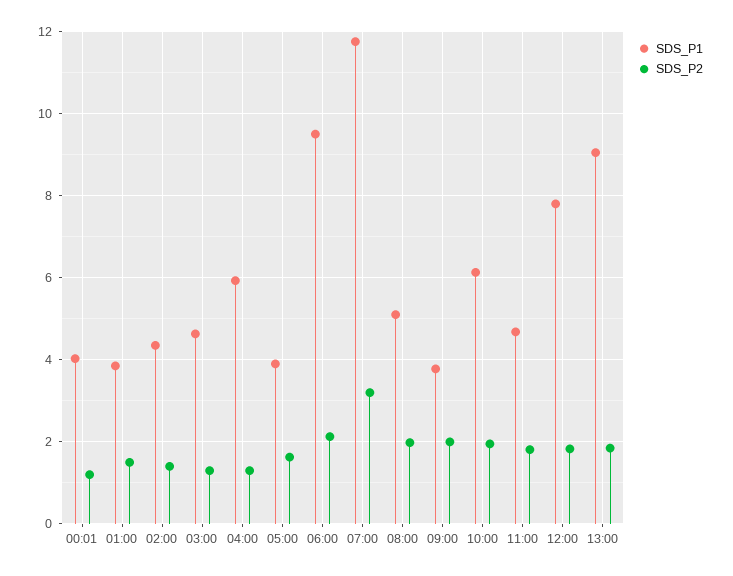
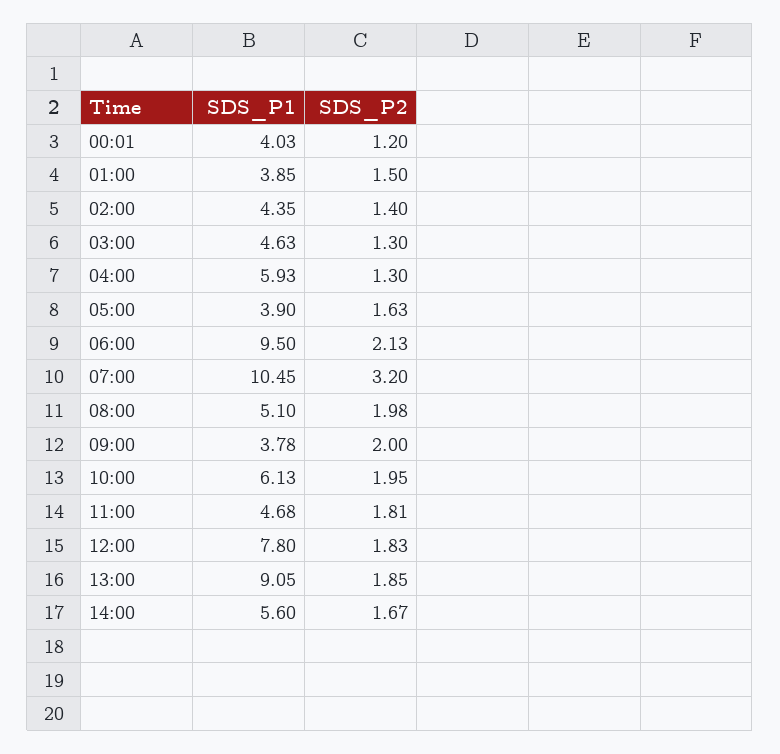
SDS_P1, 07:00: 11.8 -> 10.45
SDS_P1, 14:00: none -> 5.6
SDS_P2, 14:00: none -> 1.67

